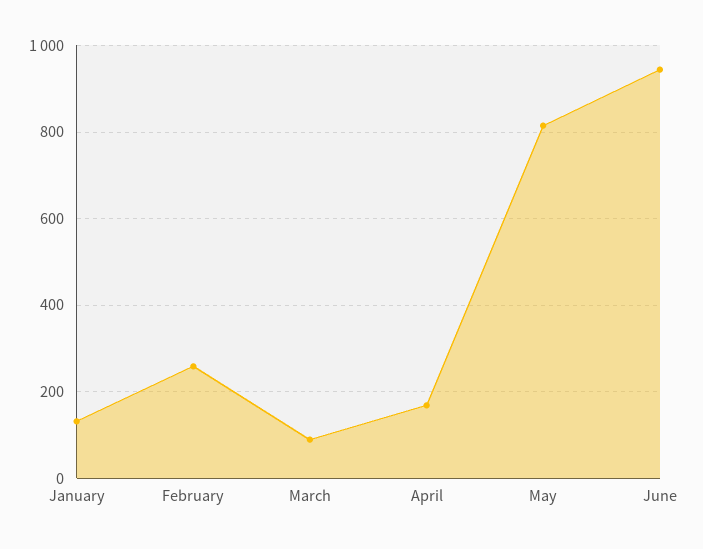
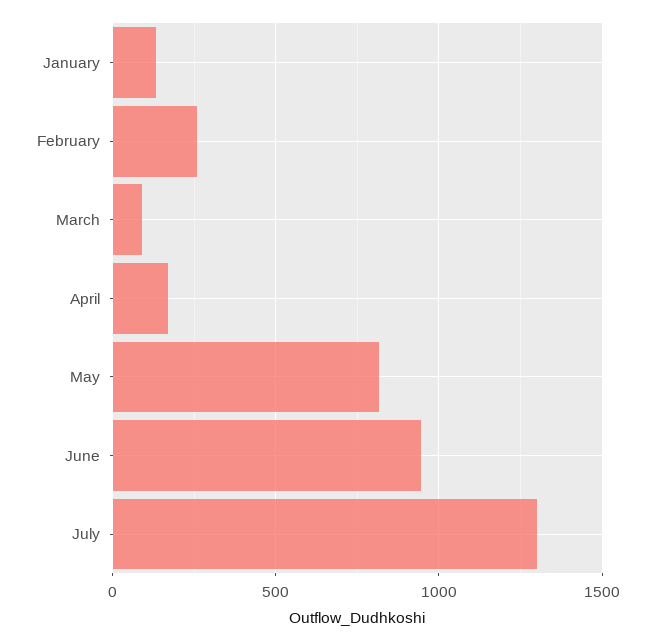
July: none -> 1300

